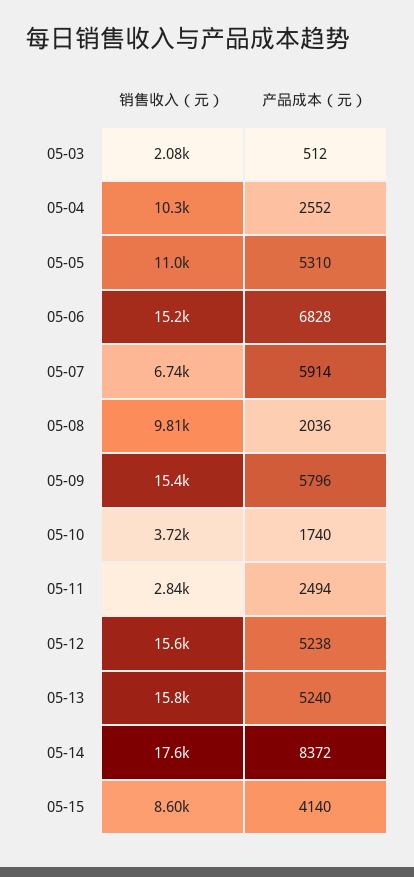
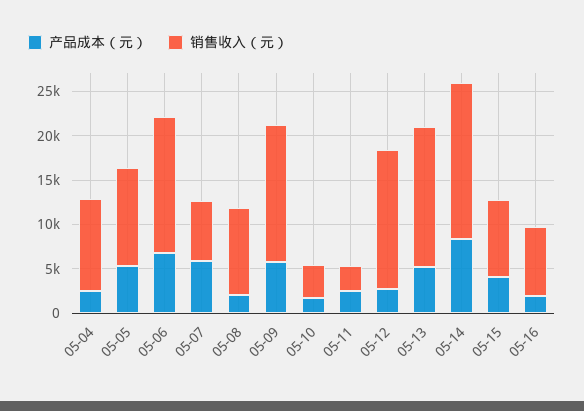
销售收入（元）, 05-03: 2080 -> none
产品成本（元）, 05-03: 512 -> none
产品成本（元）, 05-12: 5238 -> 3000
产品成本（元）, 05-16: none -> 2000
销售收入（元）, 05-16: none -> 8000

